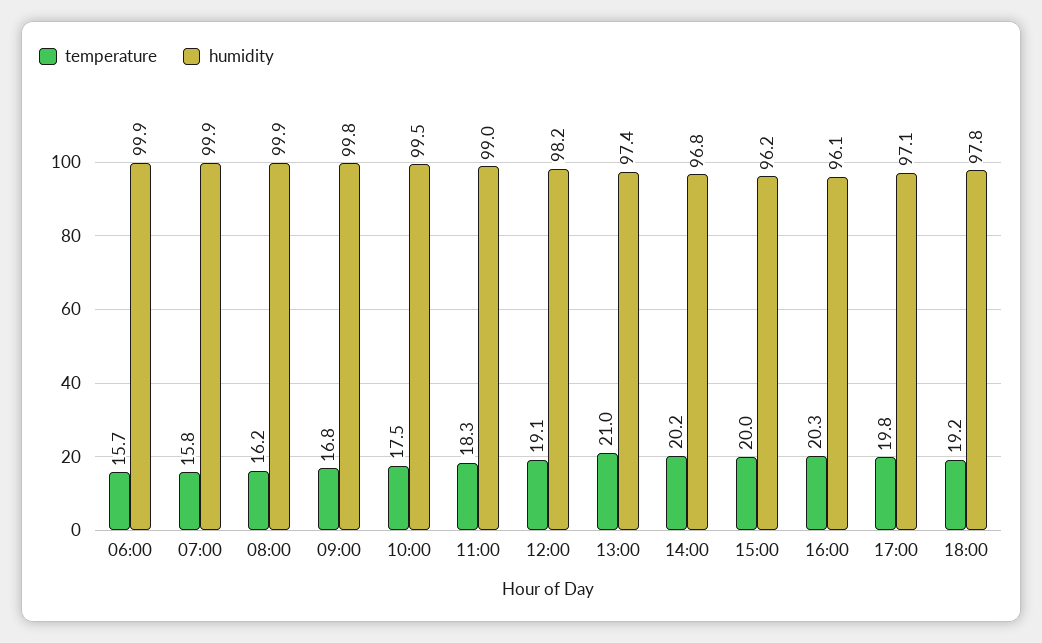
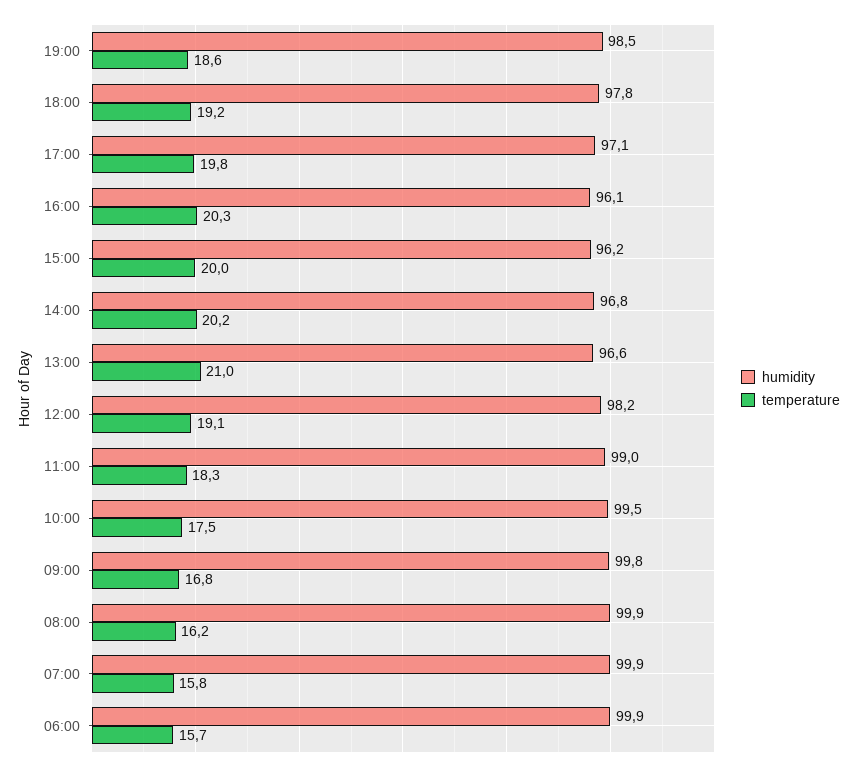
humidity, 13:00: 97.4 -> 96.6
humidity, 19:00: none -> 98.5
temperature, 19:00: none -> 18.6

